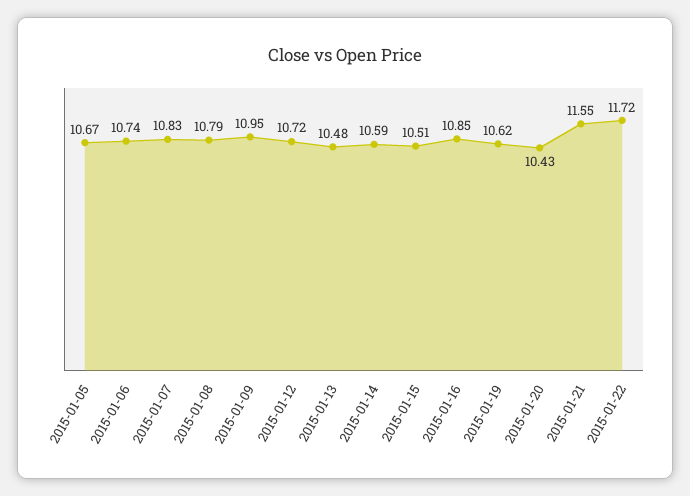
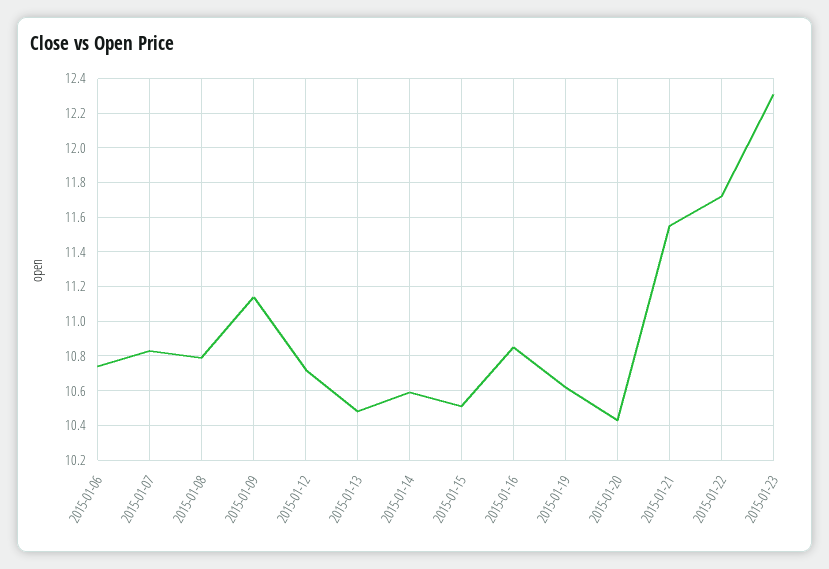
2015-01-05: 10.67 -> none
2015-01-09: 10.95 -> 11.15
2015-01-23: none -> 12.3

